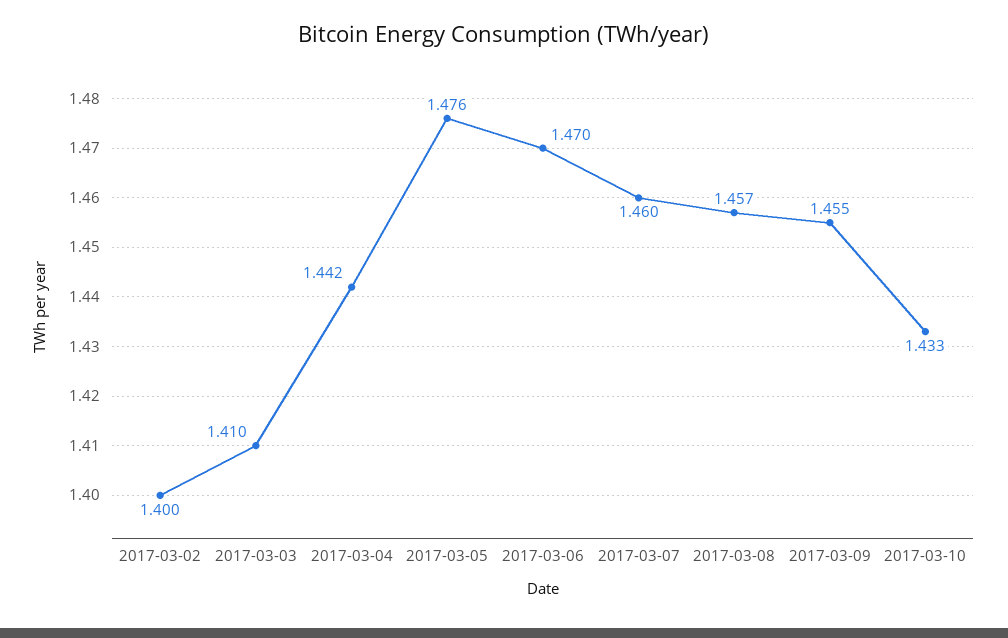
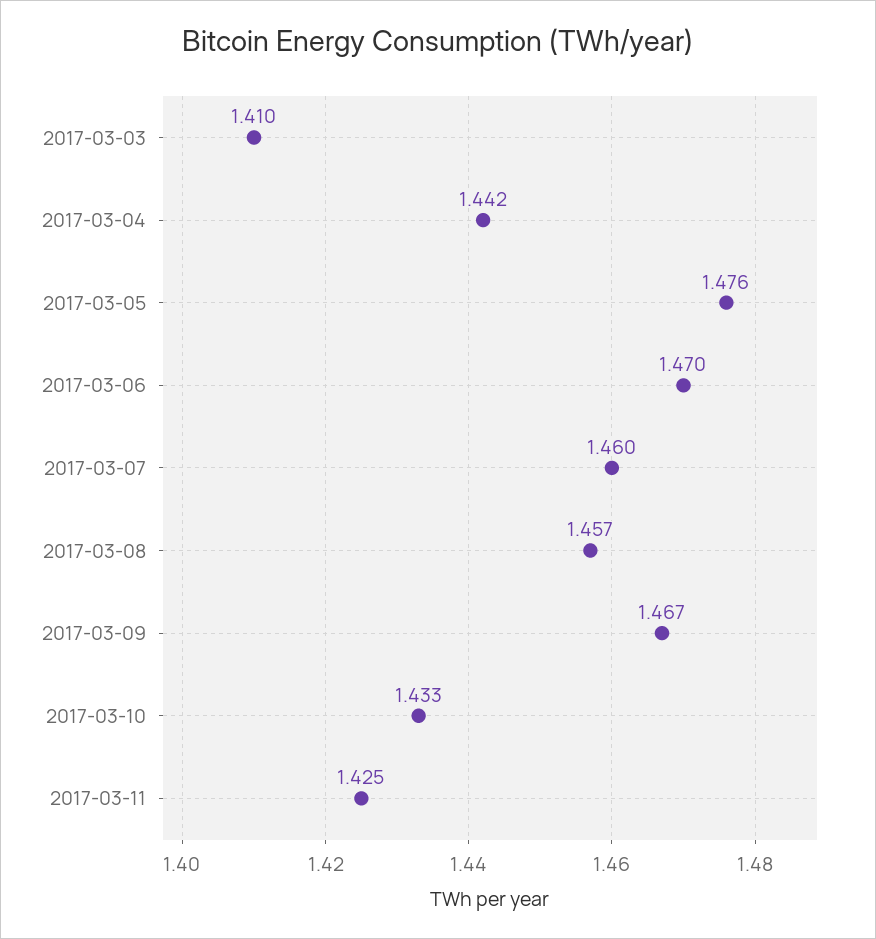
2017-03-02: 1.4 -> none
2017-03-09: 1.455 -> 1.467
2017-03-11: none -> 1.425

